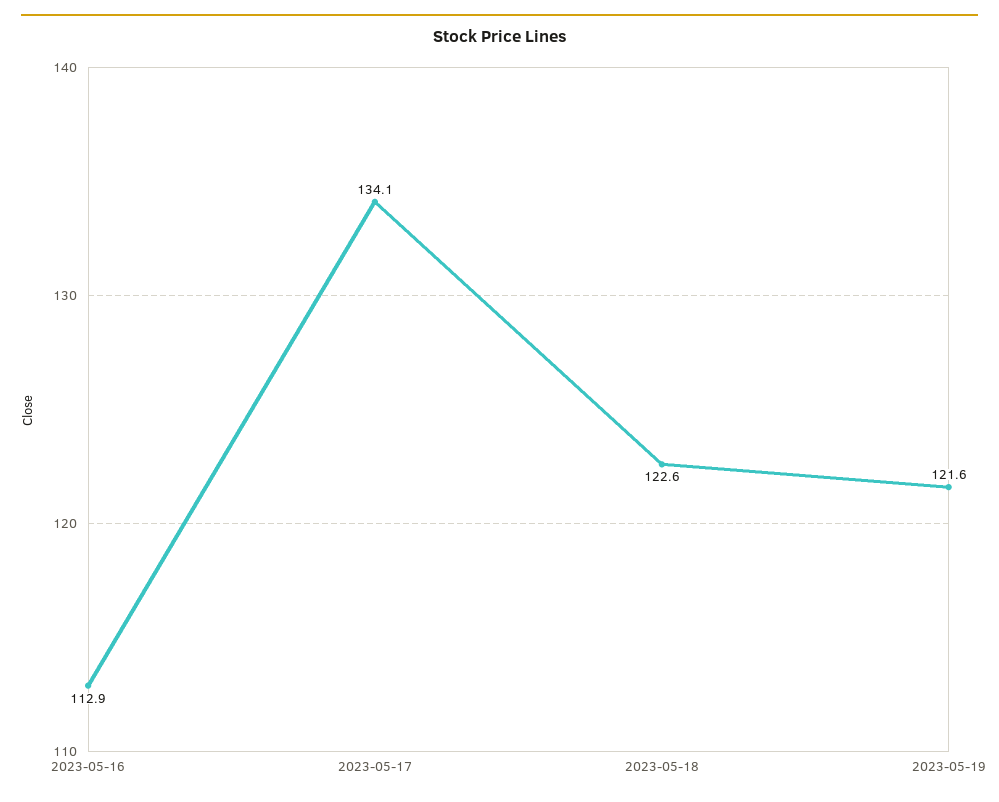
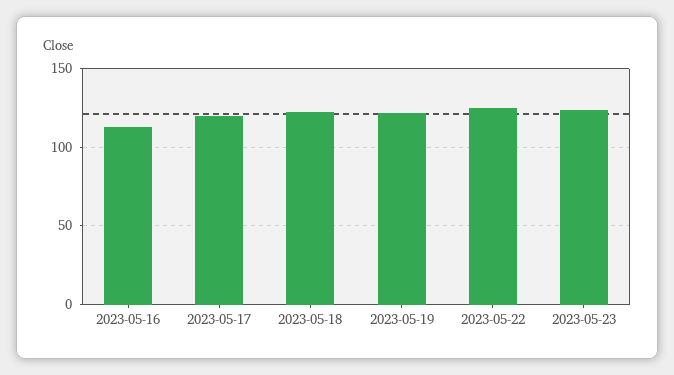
2023-05-17: 134.1 -> 120
2023-05-22: none -> 125
2023-05-23: none -> 125

